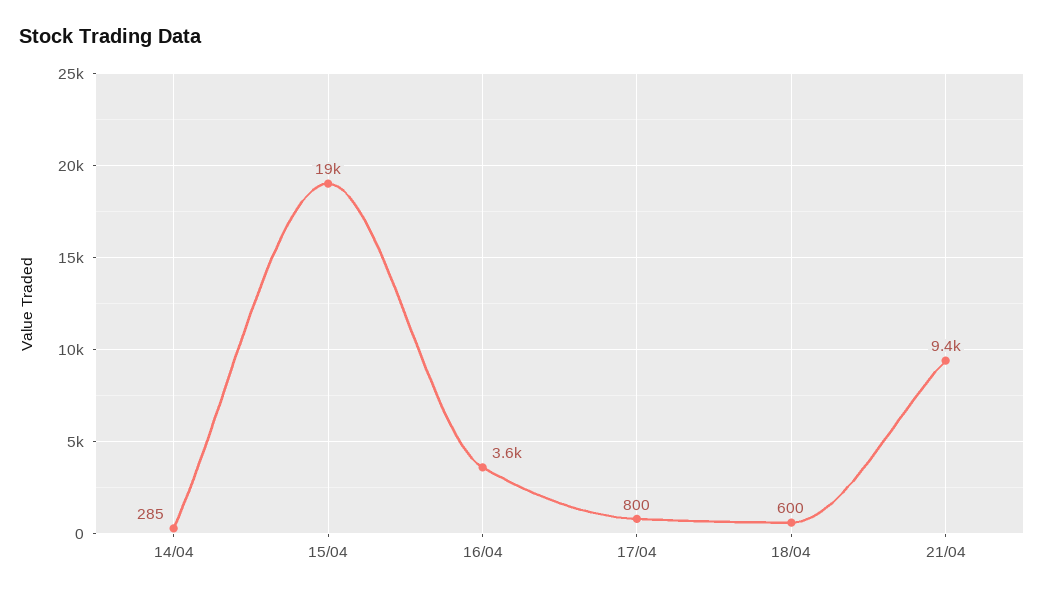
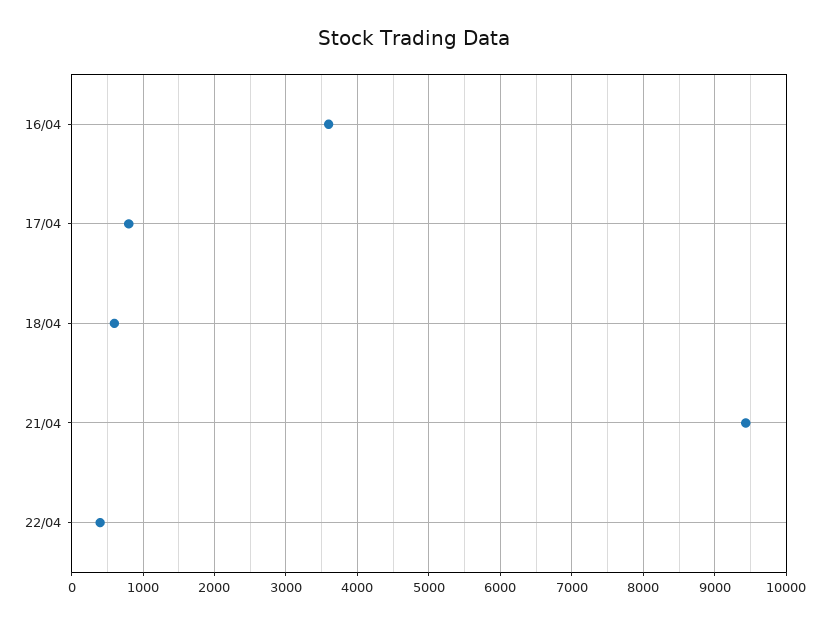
14/04: 285 -> none
15/04: 19000 -> none
22/04: none -> 400

